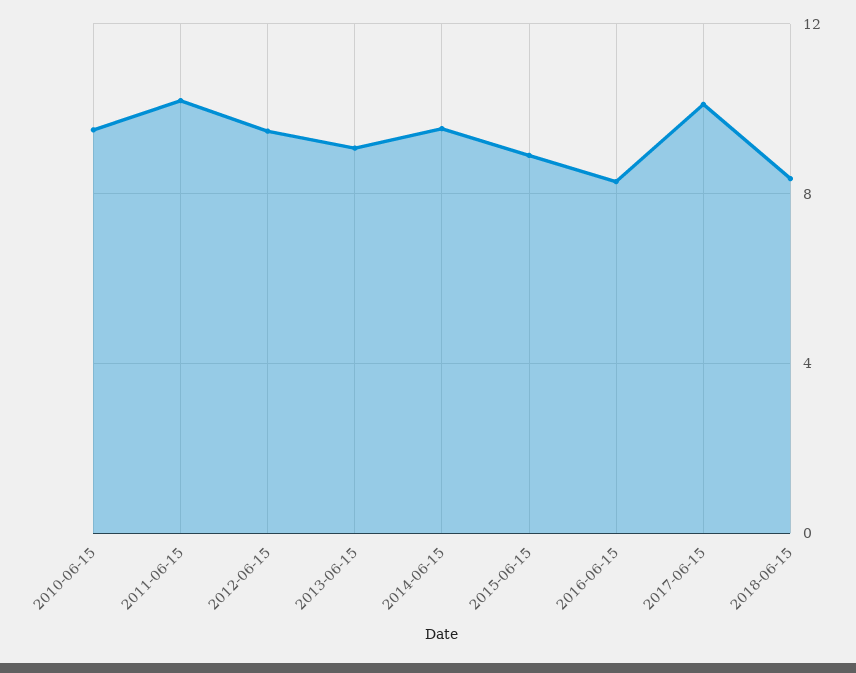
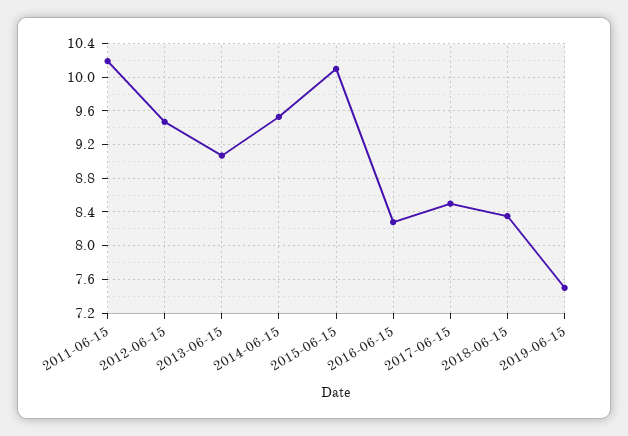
2010-06-15: 9.5 -> none
2015-06-15: 9 -> 10.1
2017-06-15: 10 -> 8.5
2019-06-15: none -> 7.5

